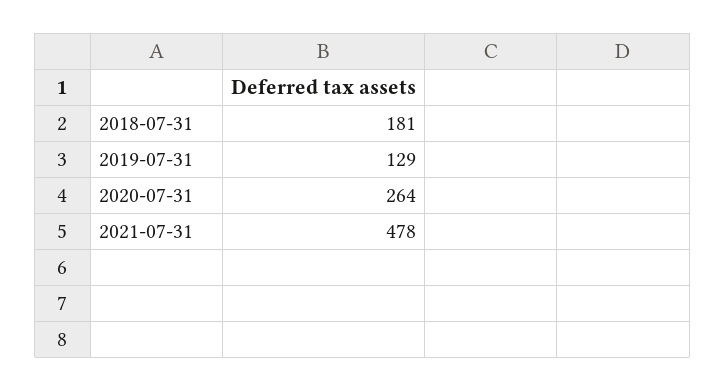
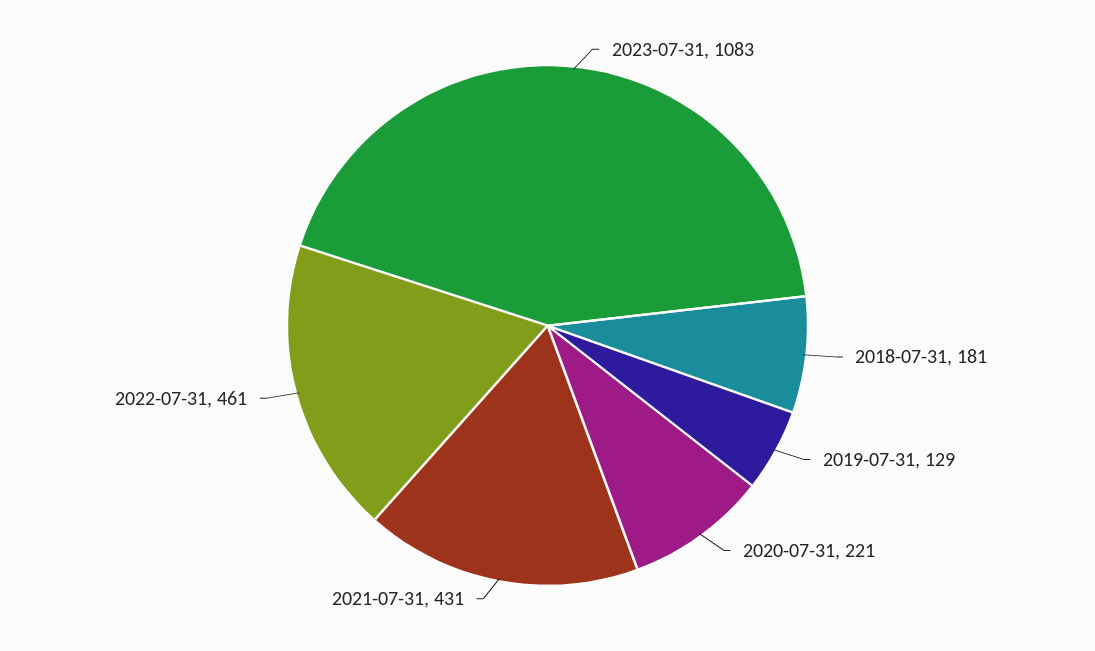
2020-07-31: 264 -> 221
2021-07-31: 478 -> 431
2023-07-31: none -> 1083
2022-07-31: none -> 461

